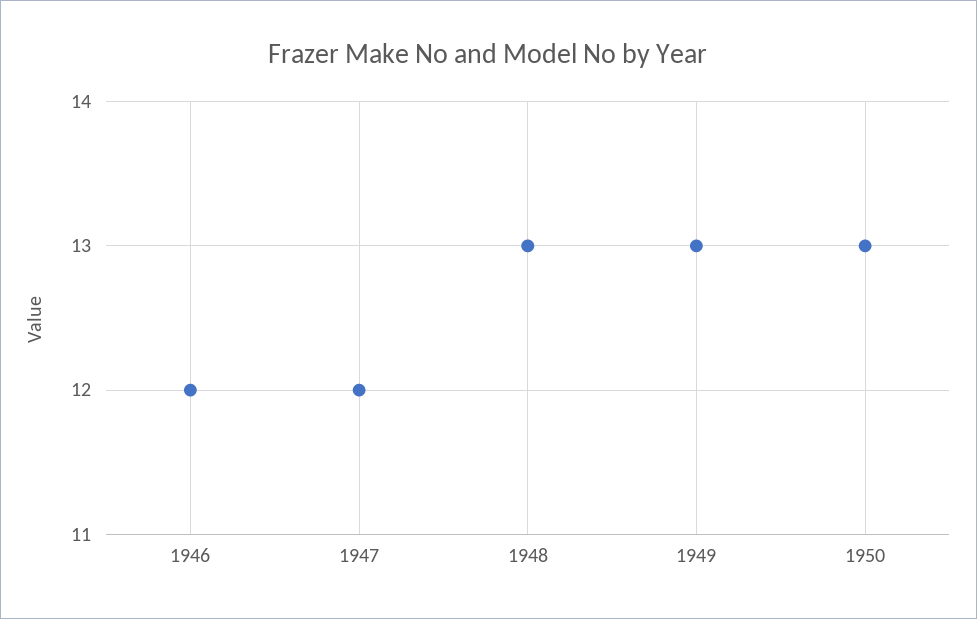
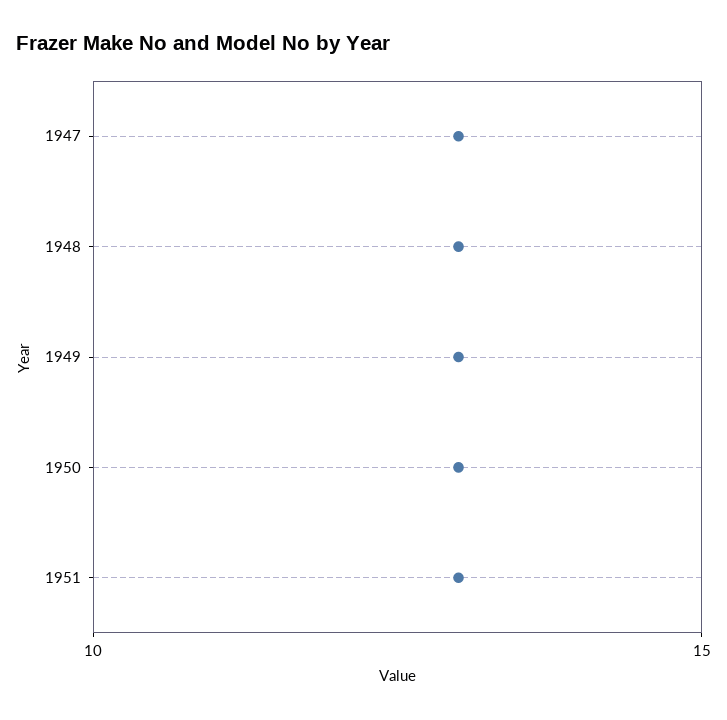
1946: 12 -> none
1947: 12 -> 13
1951: none -> 13

